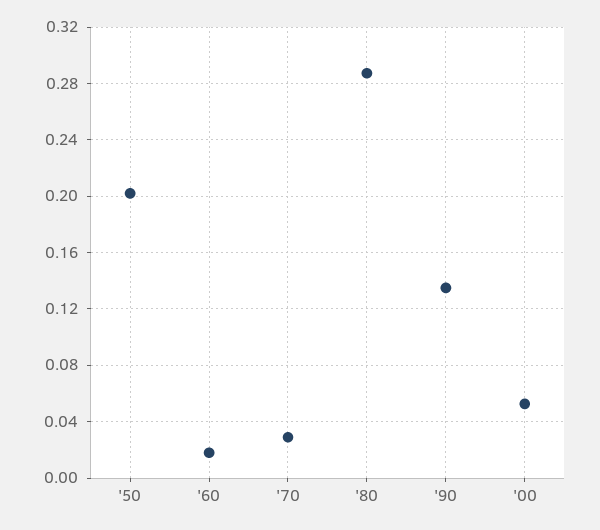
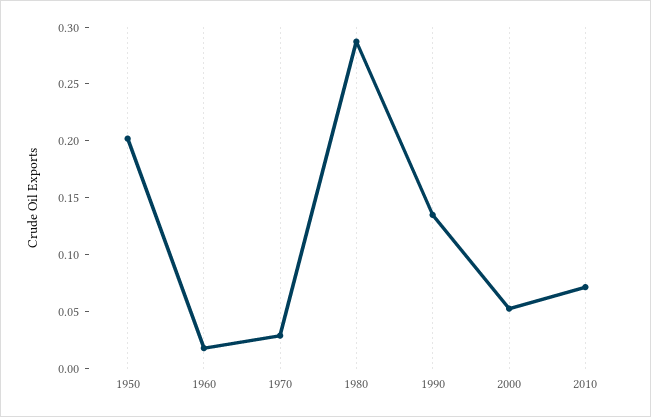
2010: none -> 0.07

